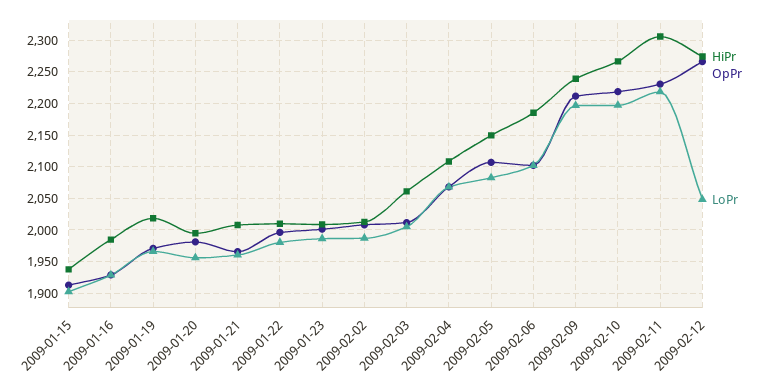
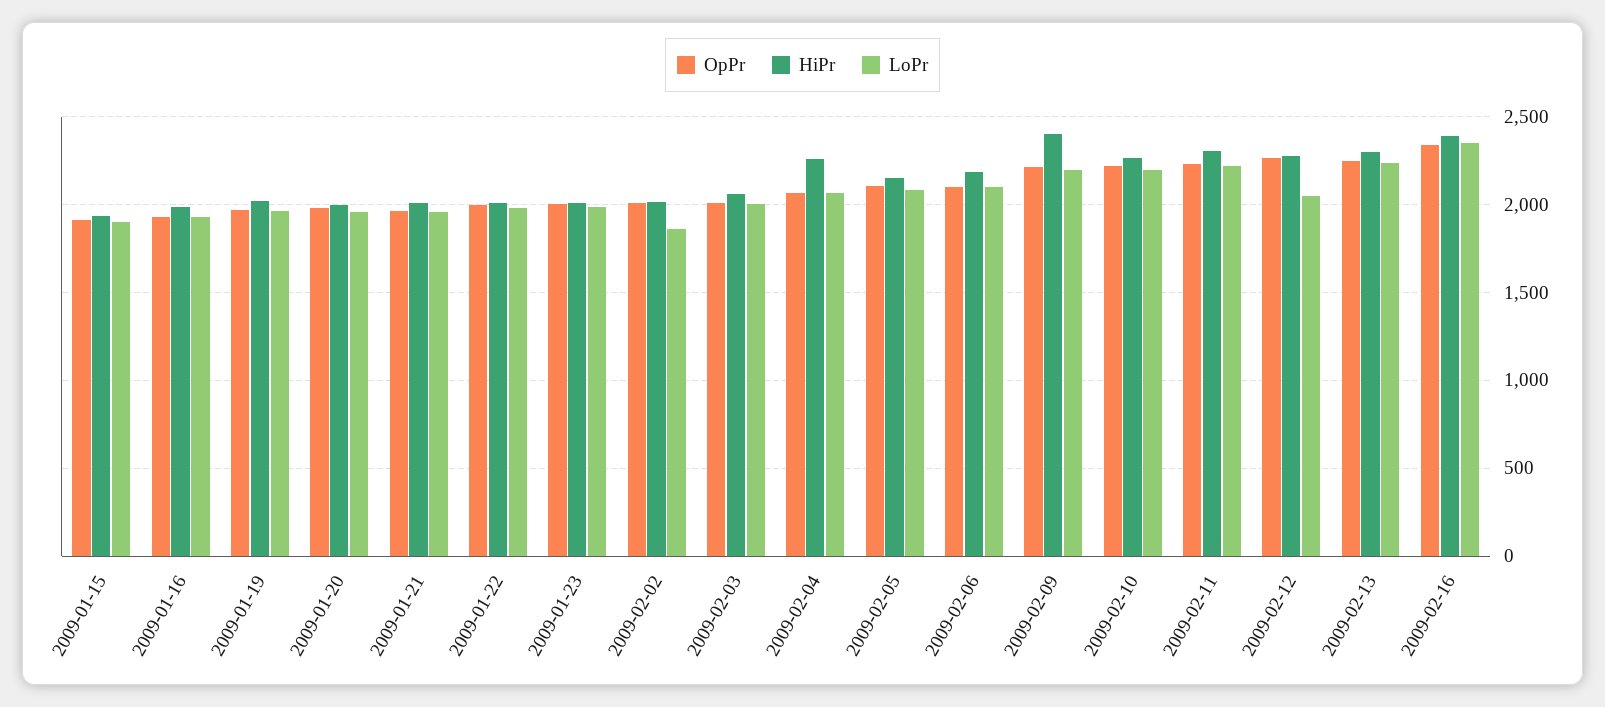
LoPr, 2009-02-02: 1990 -> 1850
HiPr, 2009-02-04: 2110 -> 2250
HiPr, 2009-02-09: 2240 -> 2400
OpPr, 2009-02-13: none -> 2250
HiPr, 2009-02-13: none -> 2300
LoPr, 2009-02-13: none -> 2250
OpPr, 2009-02-16: none -> 2350
HiPr, 2009-02-16: none -> 2400
LoPr, 2009-02-16: none -> 2350

